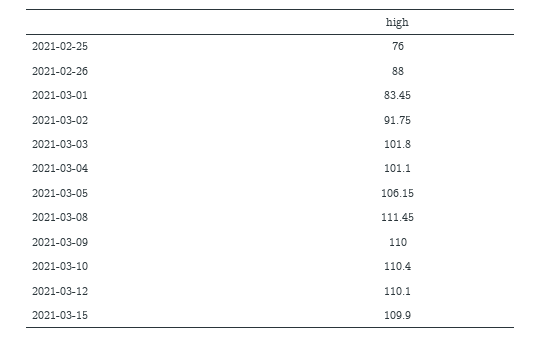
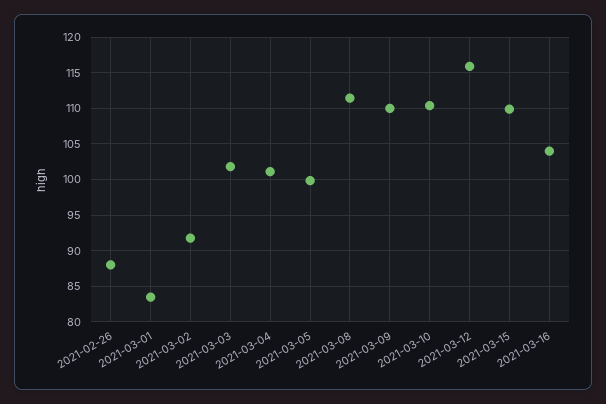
2021-02-25: 76 -> none
2021-03-05: 106.15 -> 100
2021-03-12: 110.1 -> 116
2021-03-16: none -> 104

